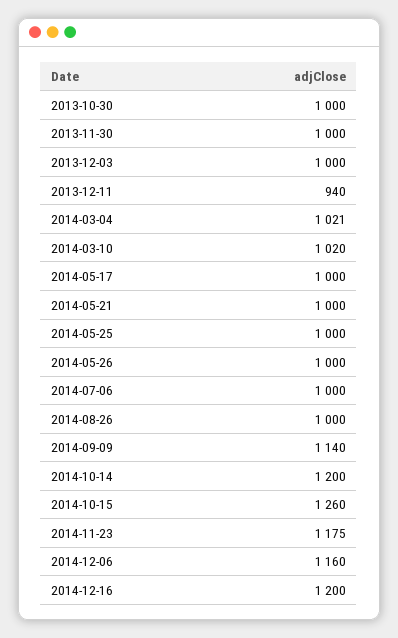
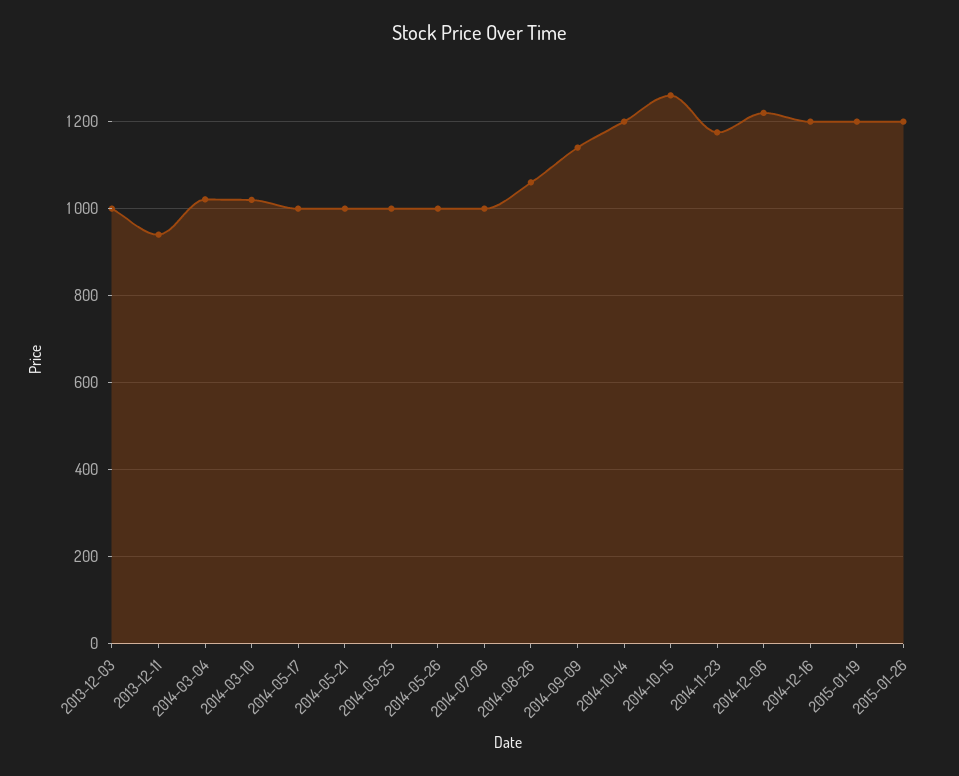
2013-10-30: 1000 -> none
2013-11-30: 1000 -> none
2014-08-26: 1000 -> 1060
2014-12-06: 1160 -> 1220
2015-01-19: none -> 1200
2015-01-26: none -> 1200

